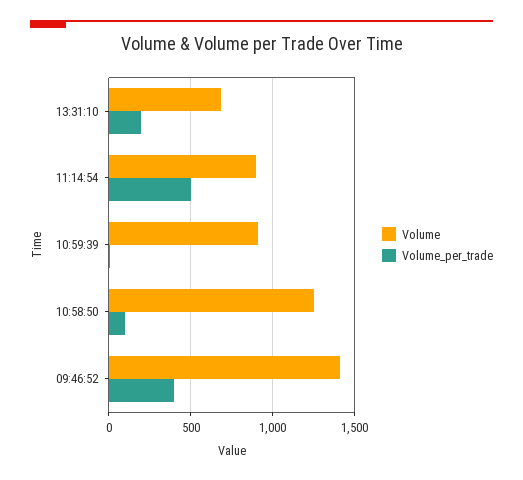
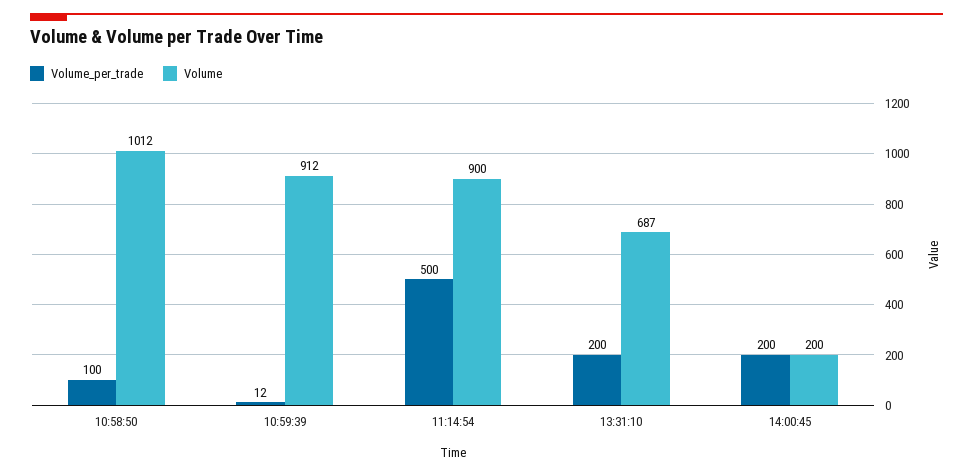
Volume, 10:58:50: 1250 -> 1012
Volume, 09:46:52: 1400 -> none
Volume_per_trade, 09:46:52: 400 -> none
Volume_per_trade, 14:00:45: none -> 200
Volume, 14:00:45: none -> 200

